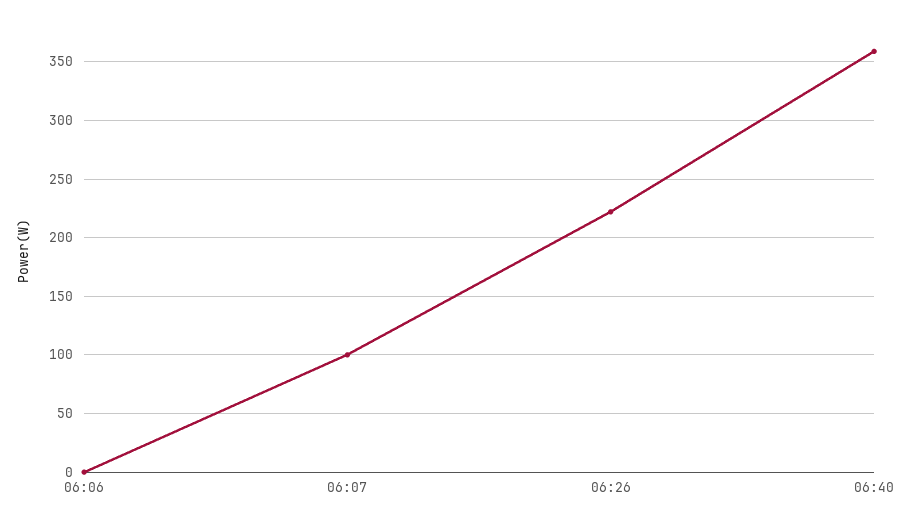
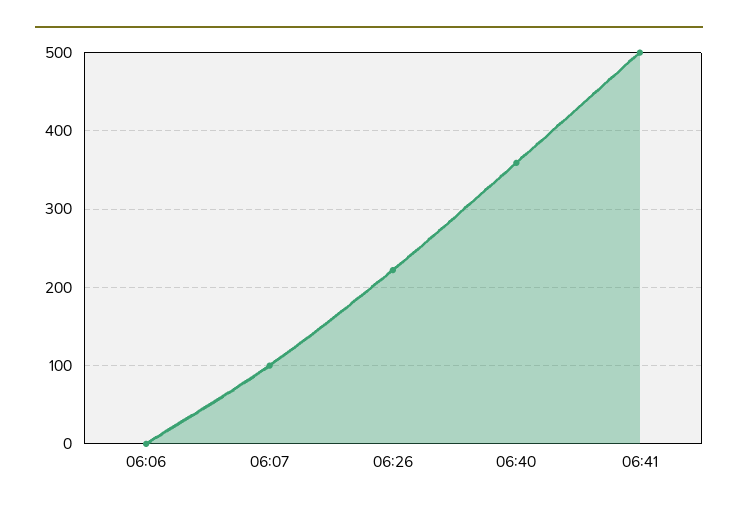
06:41: none -> 500

